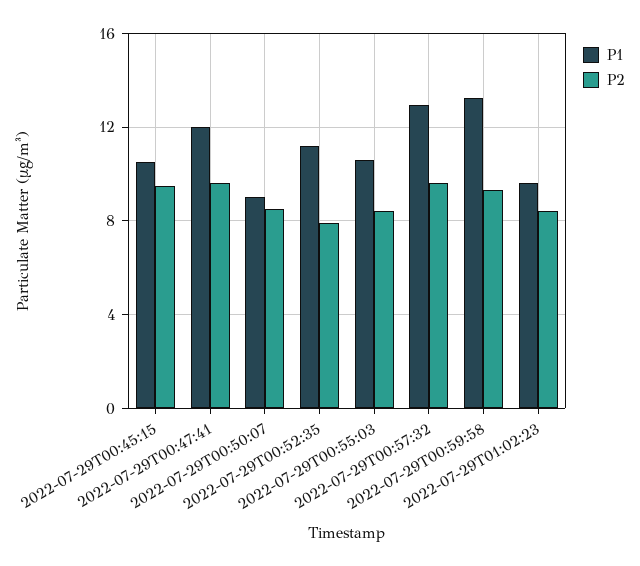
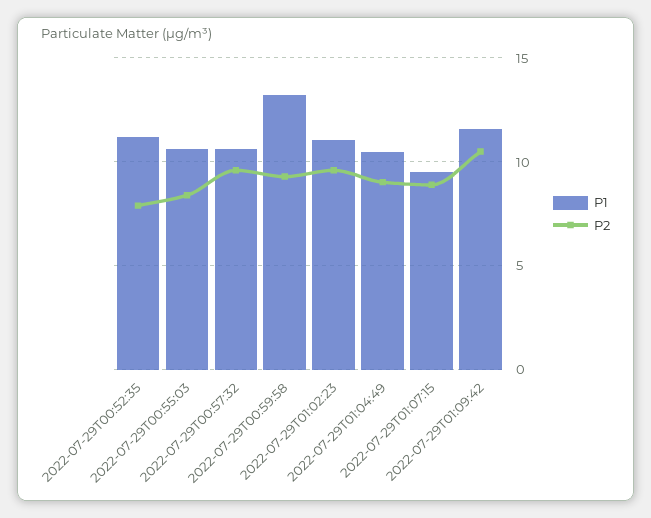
P1, 2022-07-29T00:45:15: 10.5 -> none
P2, 2022-07-29T00:45:15: 9.5 -> none
P1, 2022-07-29T00:47:41: 12 -> none
P2, 2022-07-29T00:47:41: 9.5 -> none
P1, 2022-07-29T00:50:07: 9 -> none
P2, 2022-07-29T00:50:07: 8.5 -> none
P1, 2022-07-29T00:57:32: 13 -> 10.5
P1, 2022-07-29T01:02:23: 9.5 -> 11
P2, 2022-07-29T01:02:23: 8.5 -> 9.5
P1, 2022-07-29T01:04:49: none -> 10.5
P2, 2022-07-29T01:04:49: none -> 9
P1, 2022-07-29T01:07:15: none -> 9.5
P2, 2022-07-29T01:07:15: none -> 9
P1, 2022-07-29T01:09:42: none -> 11.5
P2, 2022-07-29T01:09:42: none -> 10.5

